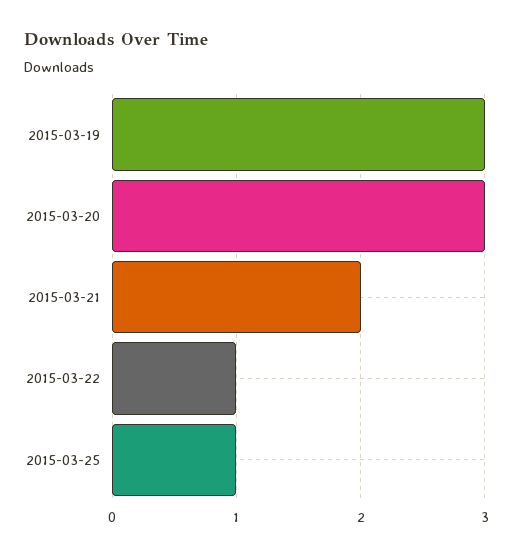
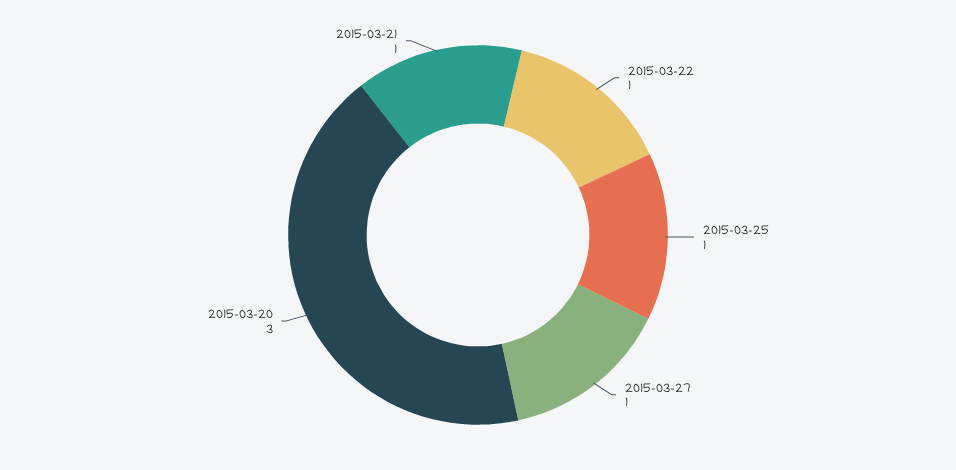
2015-03-19: 3 -> none
2015-03-21: 2 -> 1
2015-03-27: none -> 1

